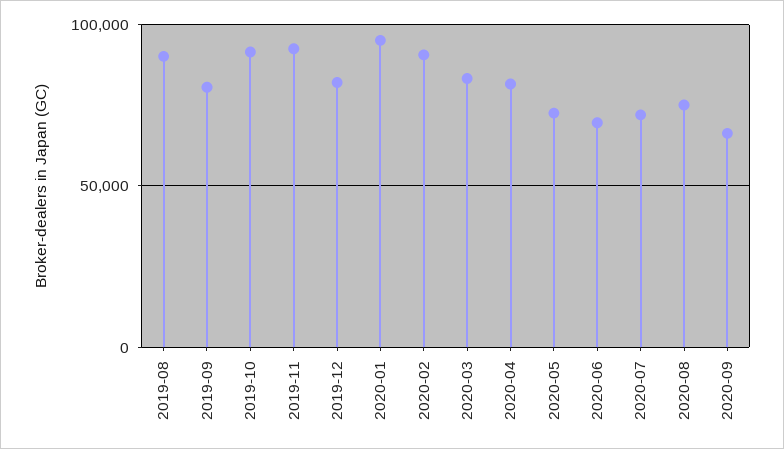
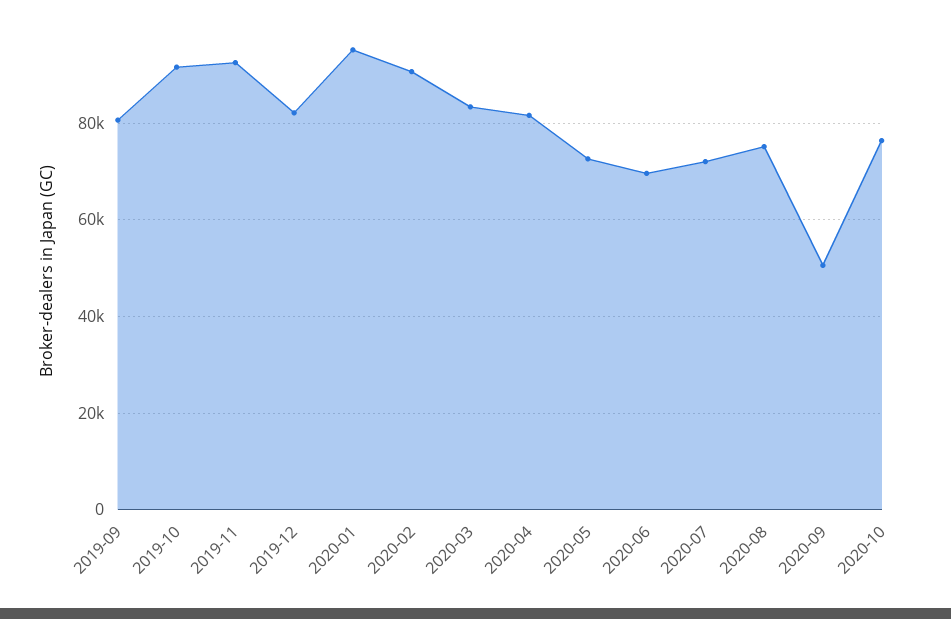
2019-08: 90000 -> none
2020-09: 65000 -> 50000
2020-10: none -> 76000

